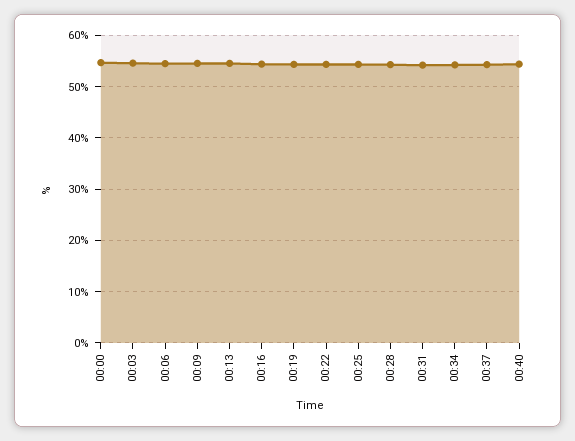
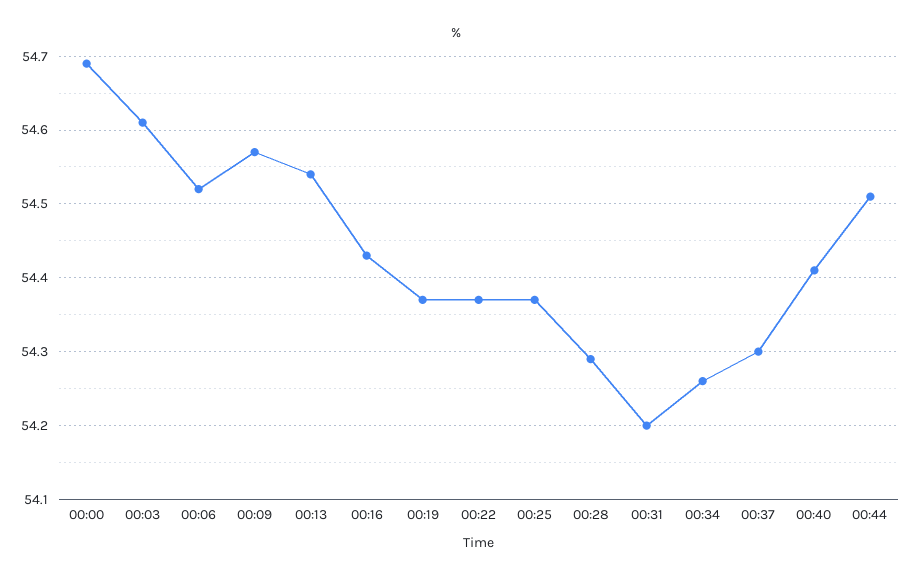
00:44: none -> 54.51

